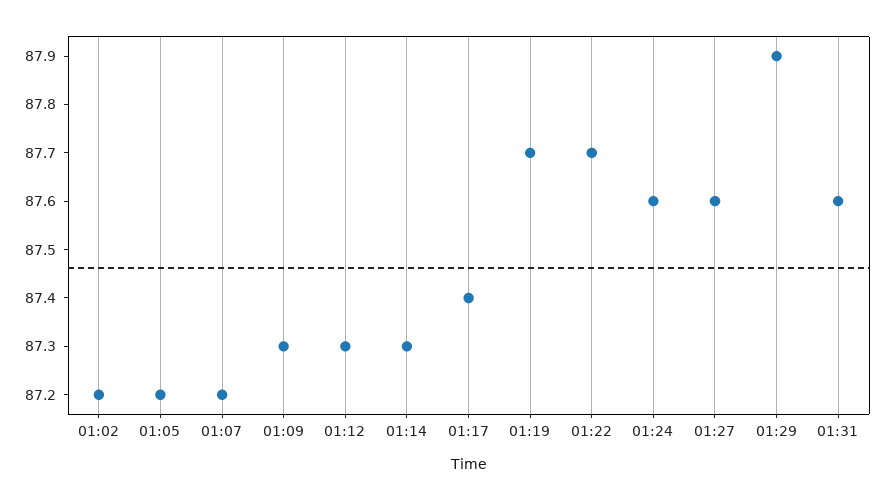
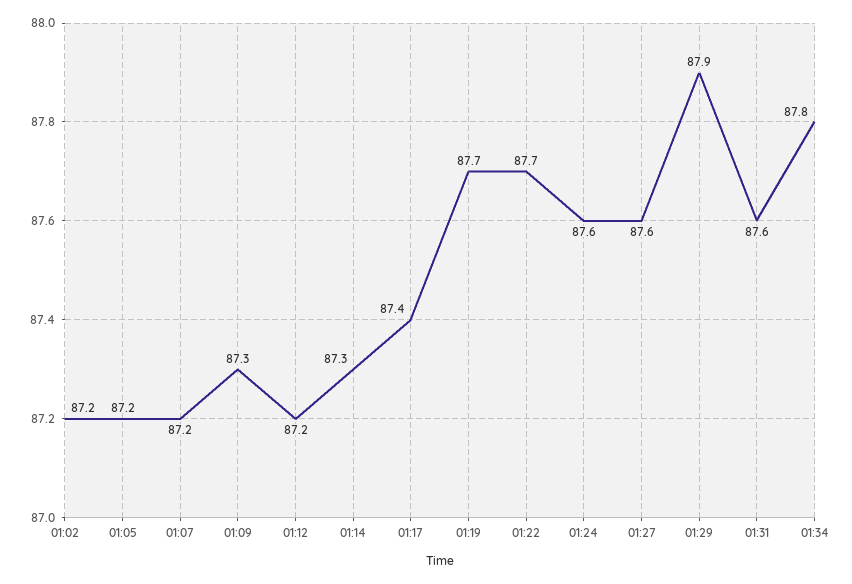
01:12: 87.3 -> 87.2
01:34: none -> 87.8

